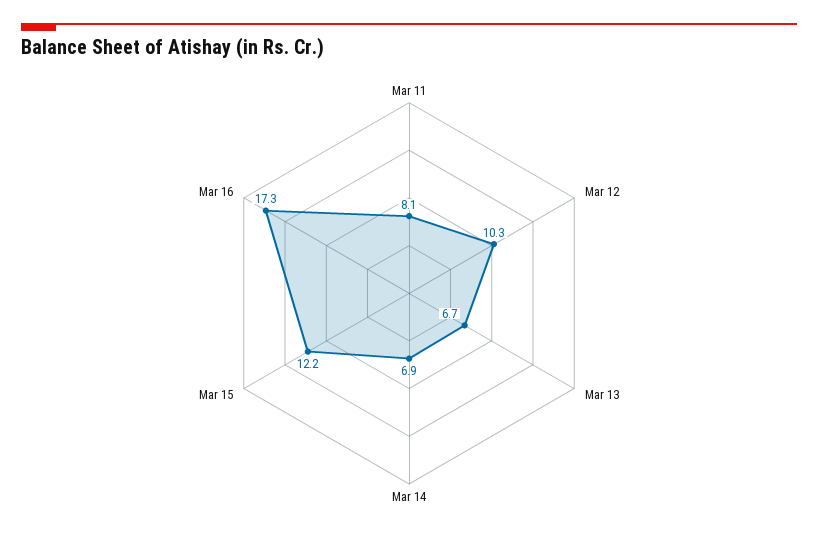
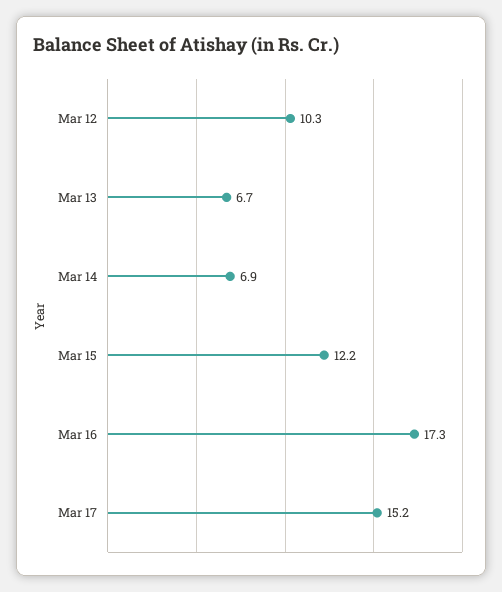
Mar 11: 8.1 -> none
Mar 17: none -> 15.2

